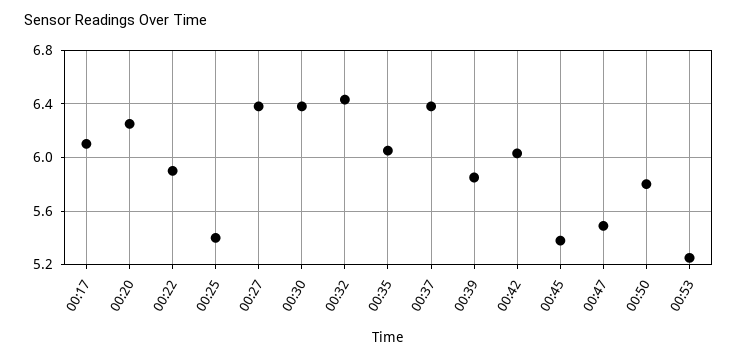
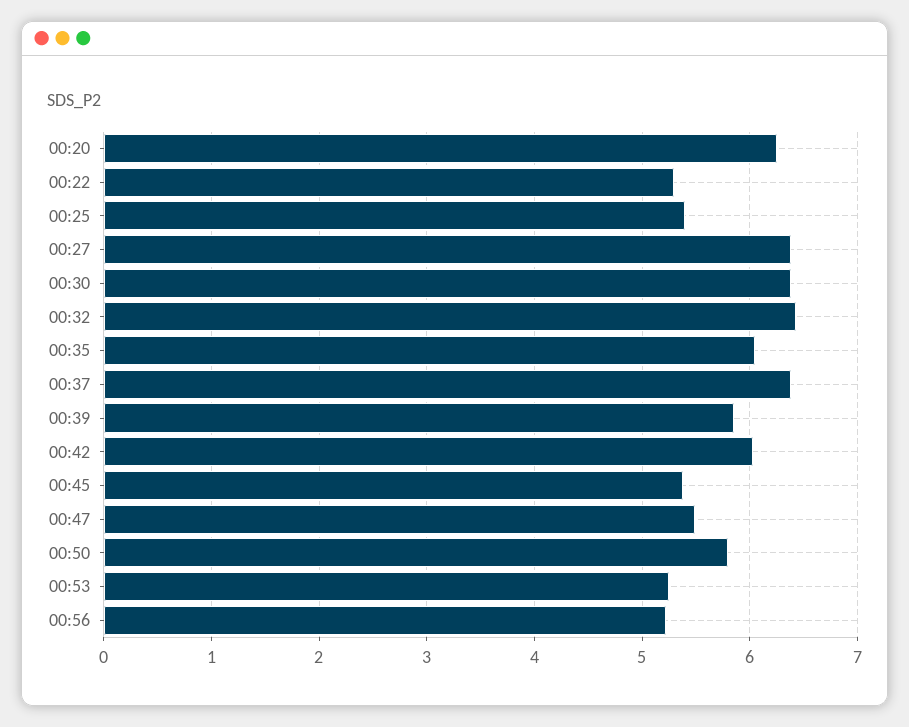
00:17: 6.1 -> none
00:22: 5.9 -> 5.3
00:56: none -> 5.2

